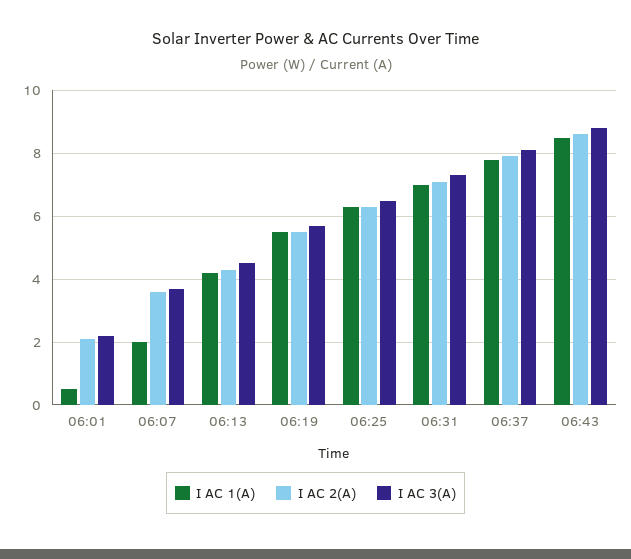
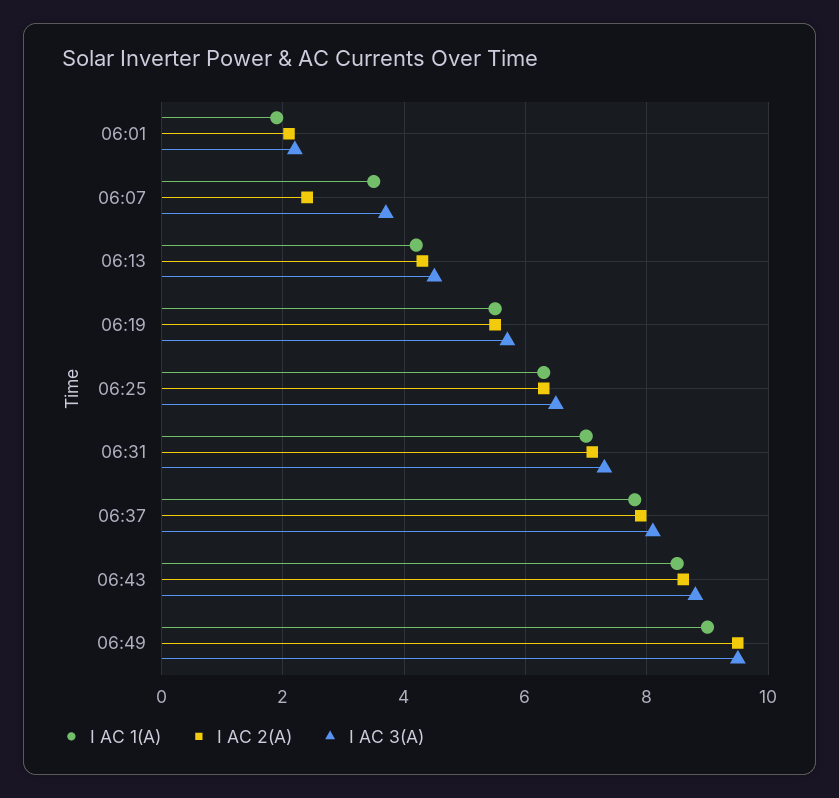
I AC 1(A), 06:01: 0.5 -> 2
I AC 1(A), 06:07: 2 -> 3.5
I AC 2(A), 06:07: 3.5 -> 2.5
I AC 1(A), 06:49: none -> 9
I AC 2(A), 06:49: none -> 9.5
I AC 3(A), 06:49: none -> 9.5

